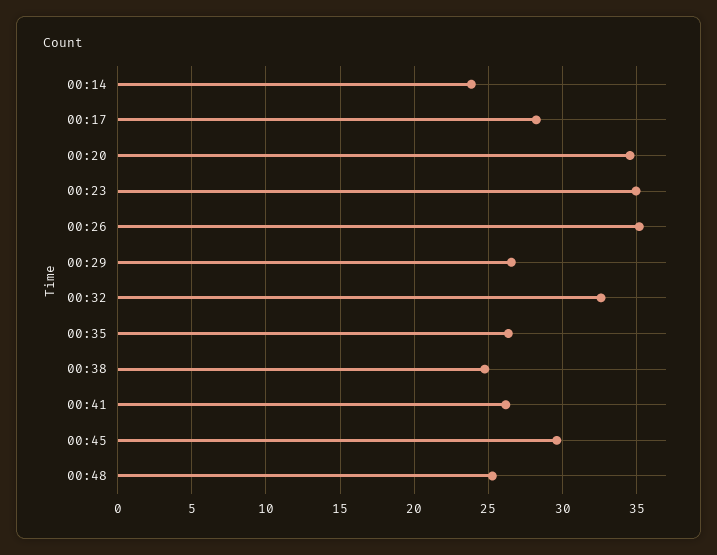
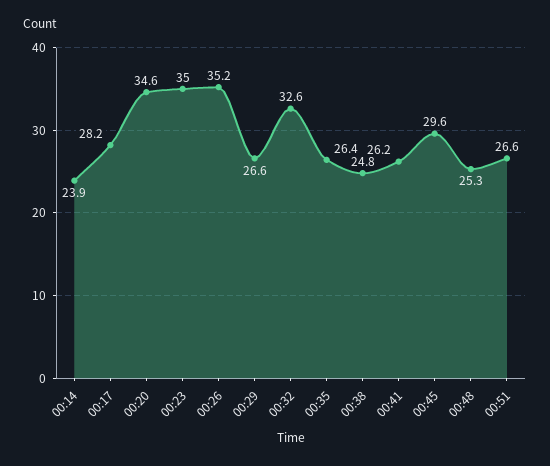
00:51: none -> 26.6

